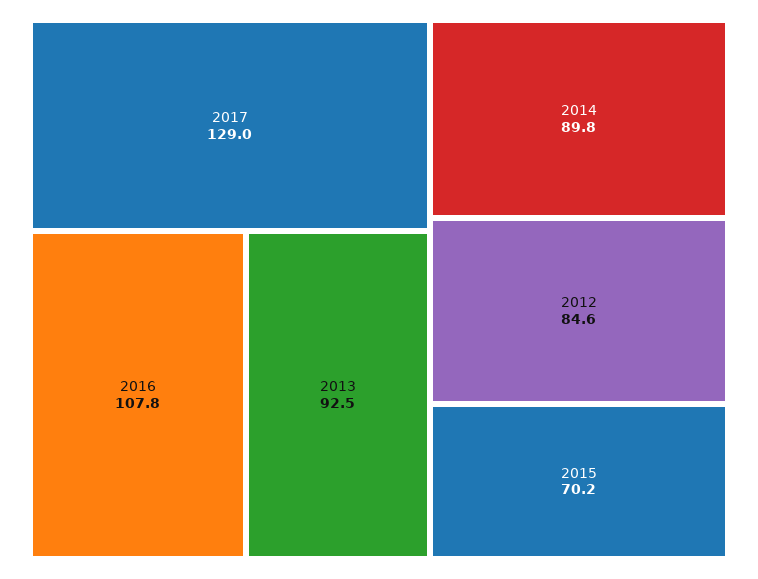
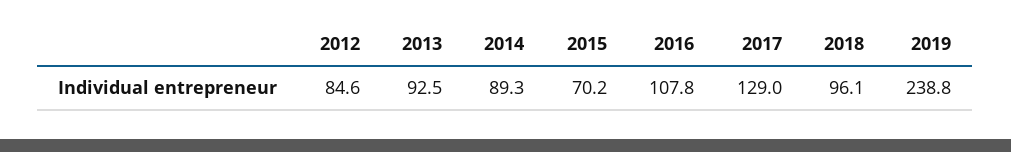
2014: 89.8 -> 89.3
2018: none -> 96.1
2019: none -> 238.8

